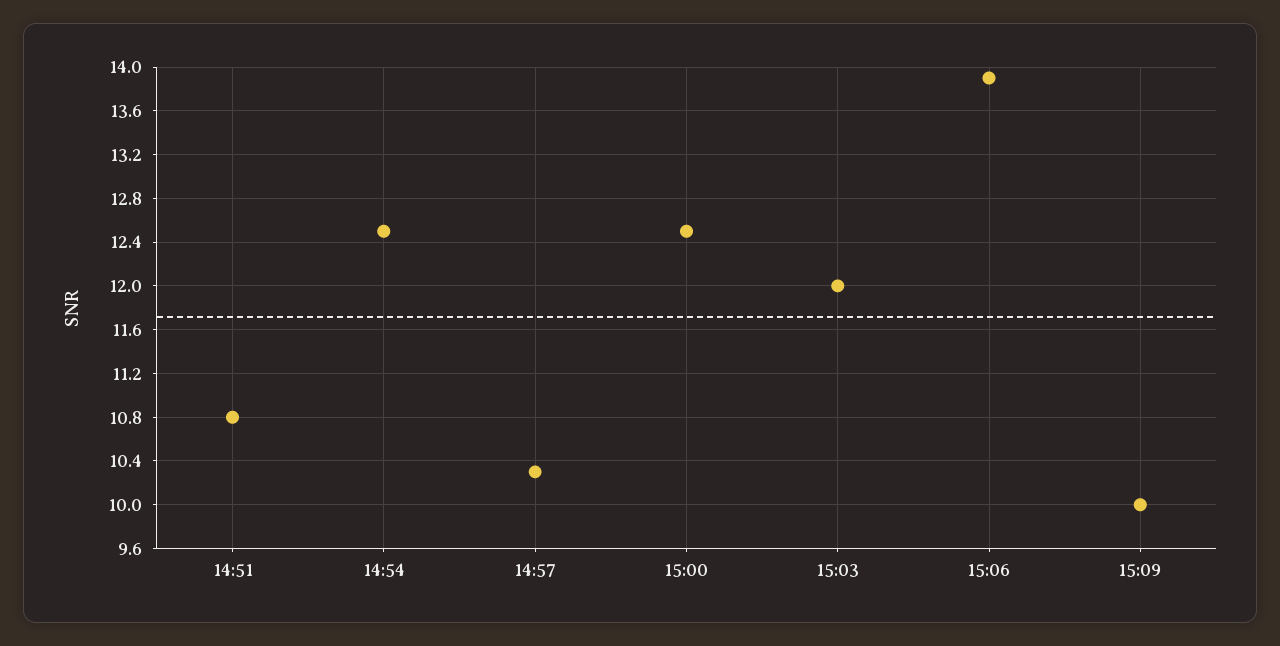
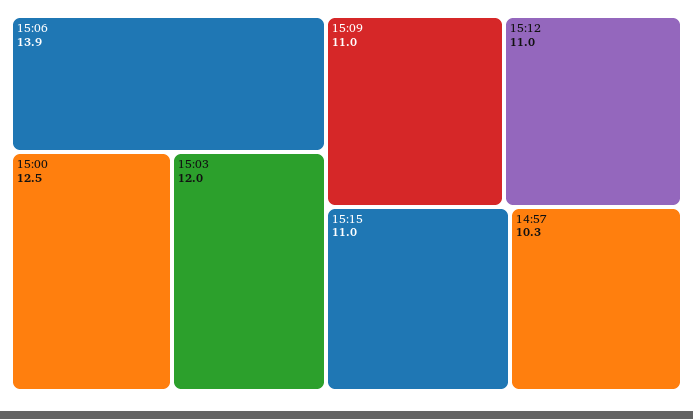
14:51: 10.8 -> none
14:54: 12.5 -> none
15:09: 10 -> 11
15:12: none -> 11
15:15: none -> 11

